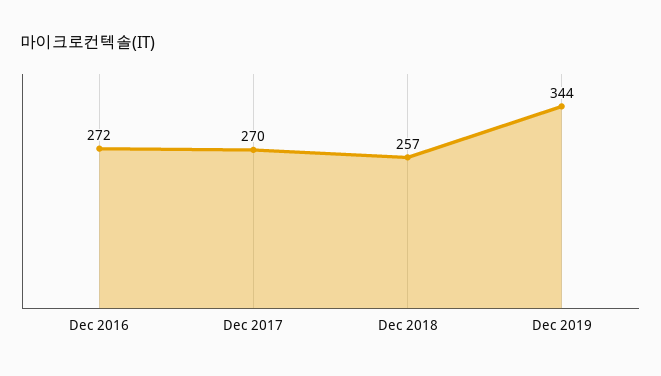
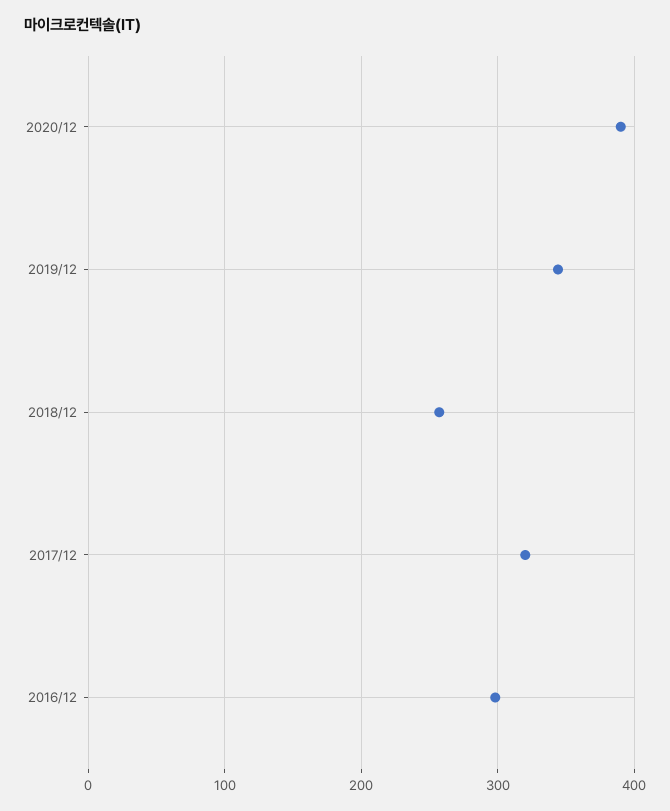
Dec 2016: 272 -> 300
Dec 2017: 270 -> 320
2020/12: none -> 390

